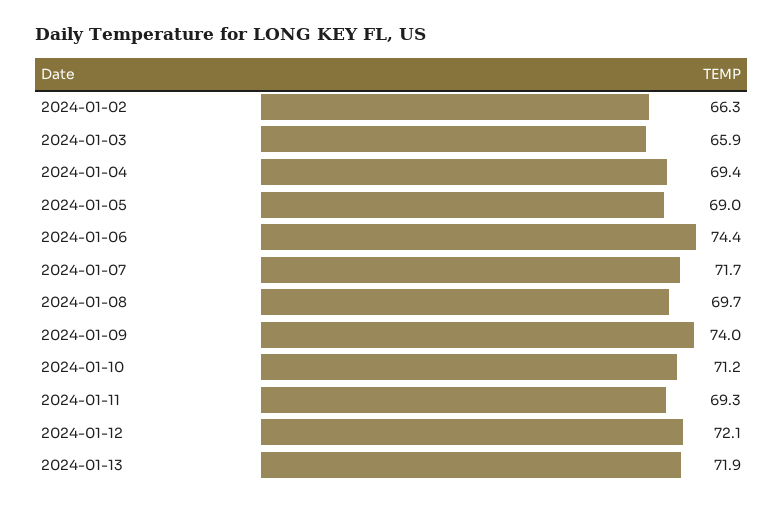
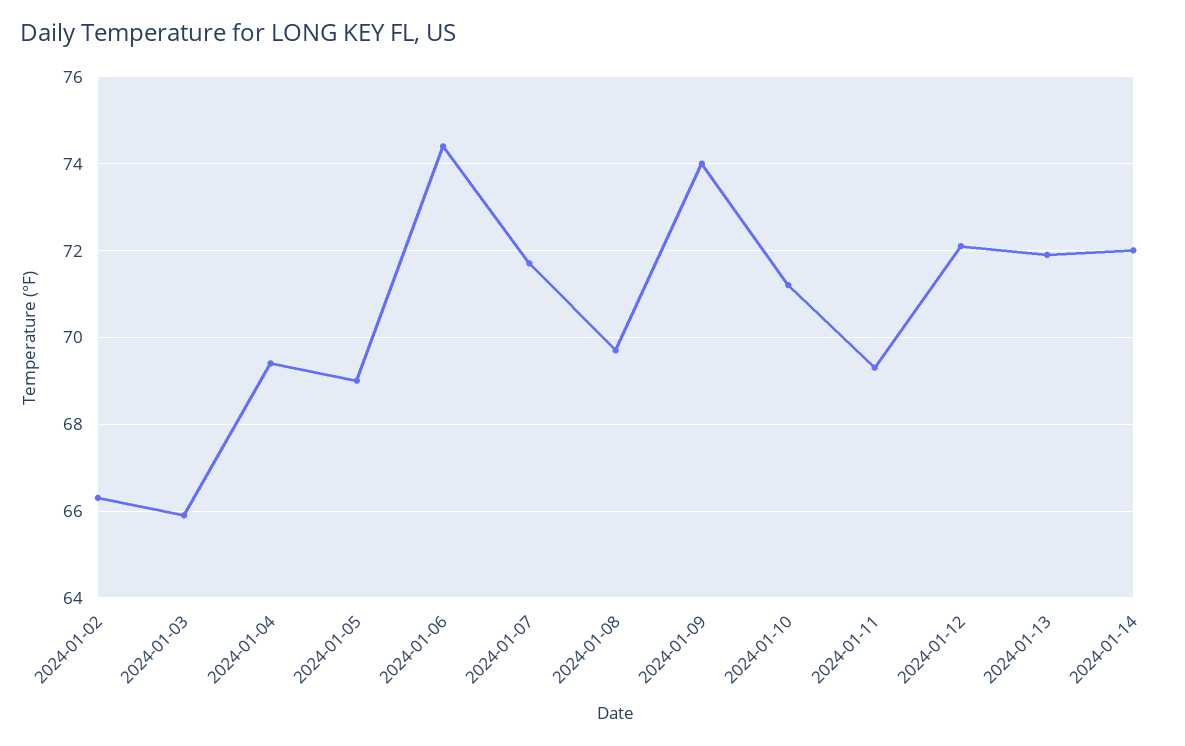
2024-01-14: none -> 72

